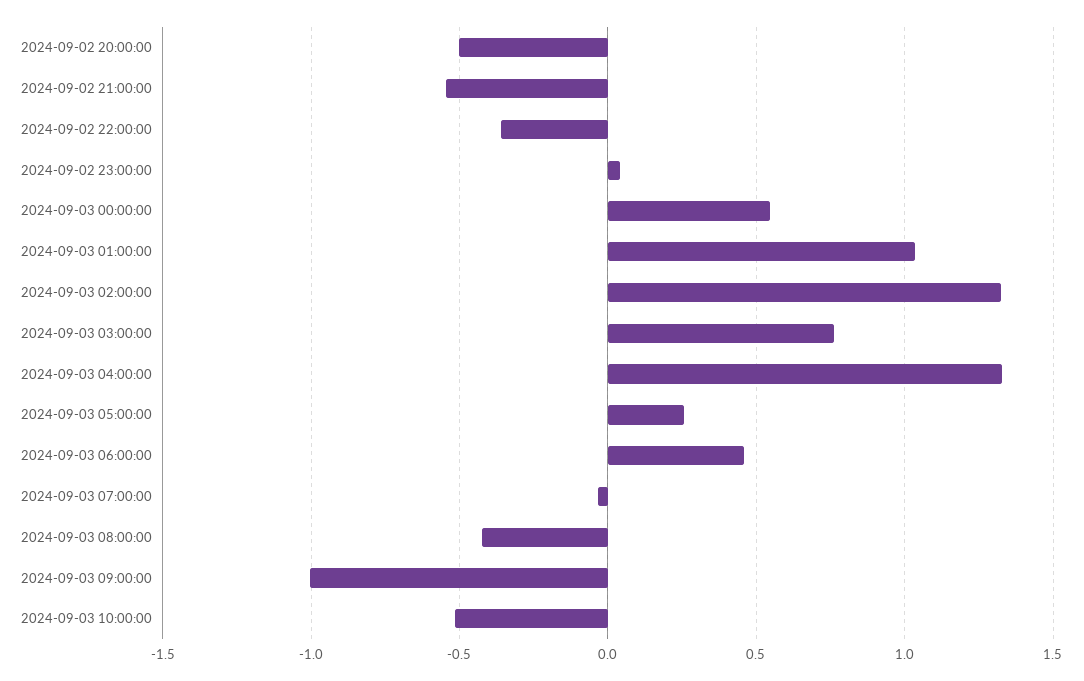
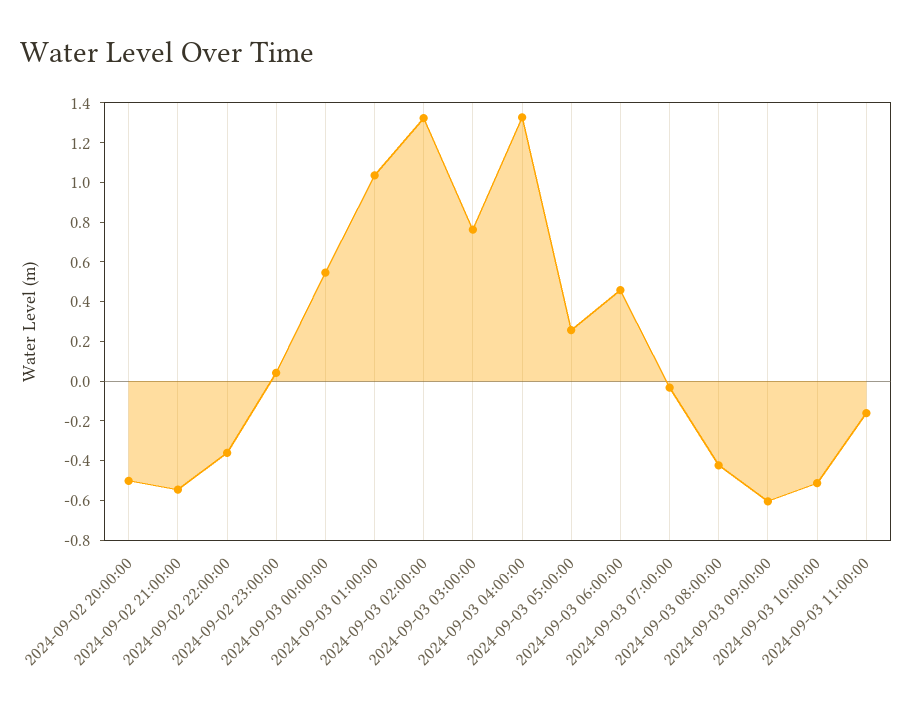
2024-09-03 09:00:00: -1 -> -0.6
2024-09-03 11:00:00: none -> -0.15

